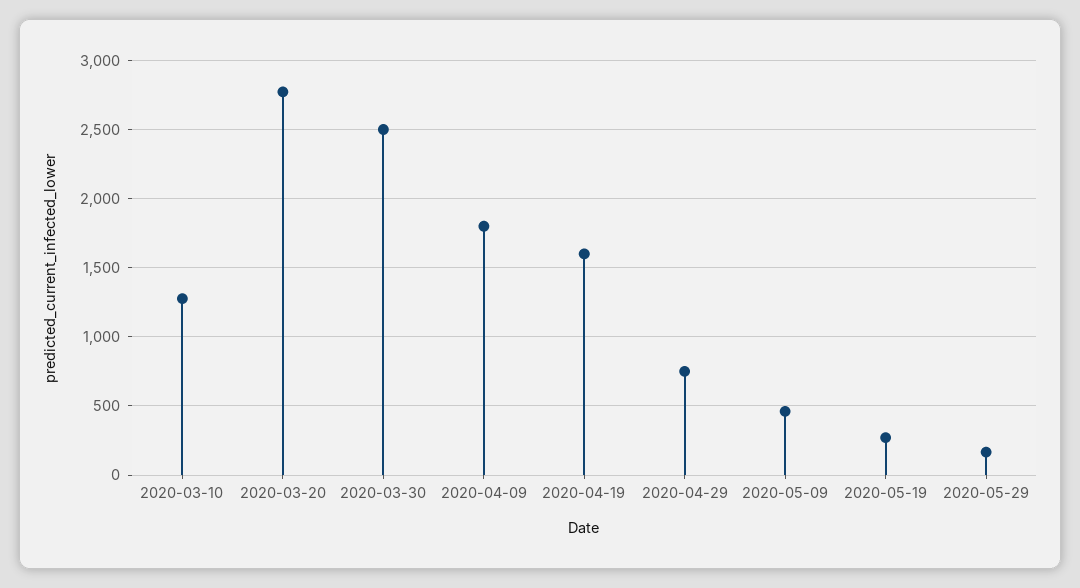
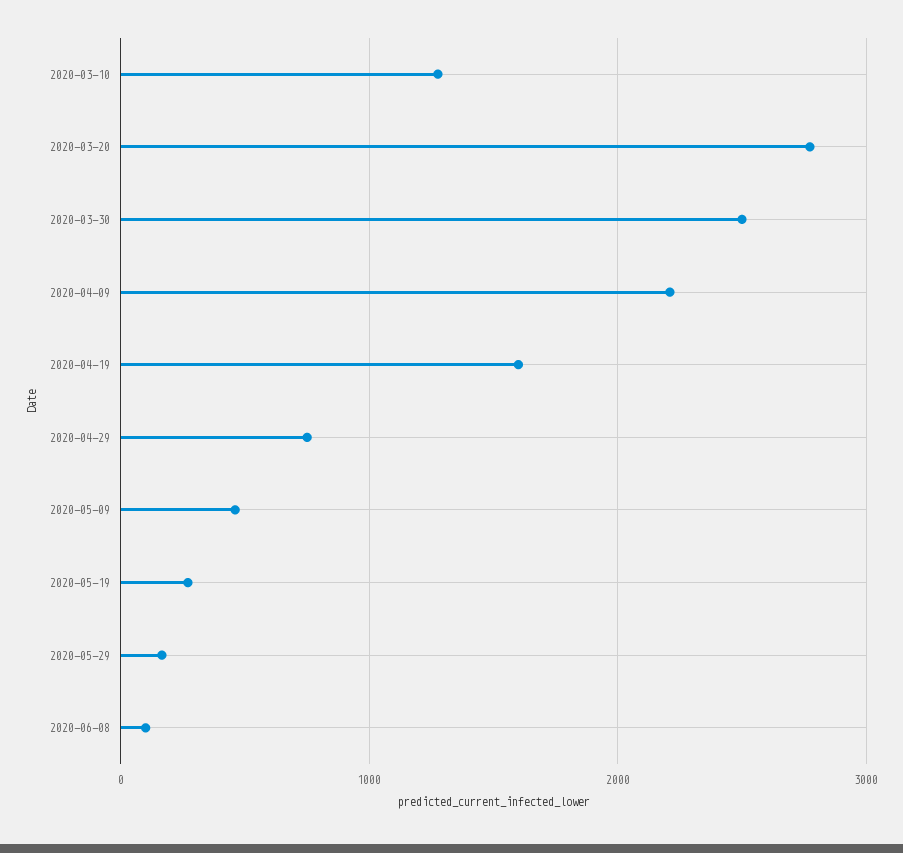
2020-04-09: 1800 -> 2200
2020-06-08: none -> 100

